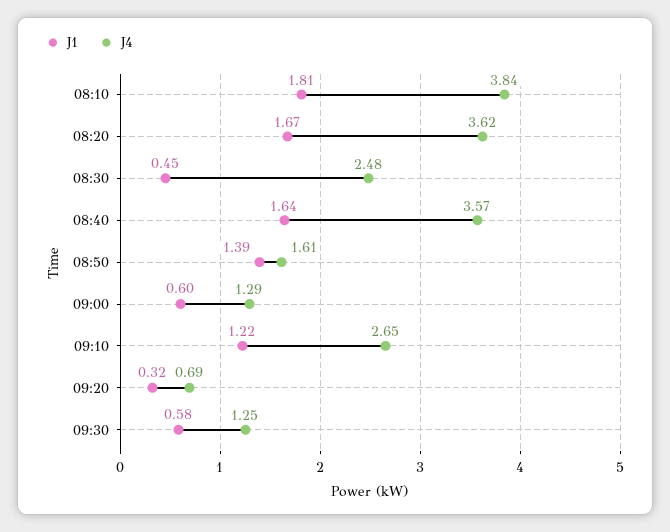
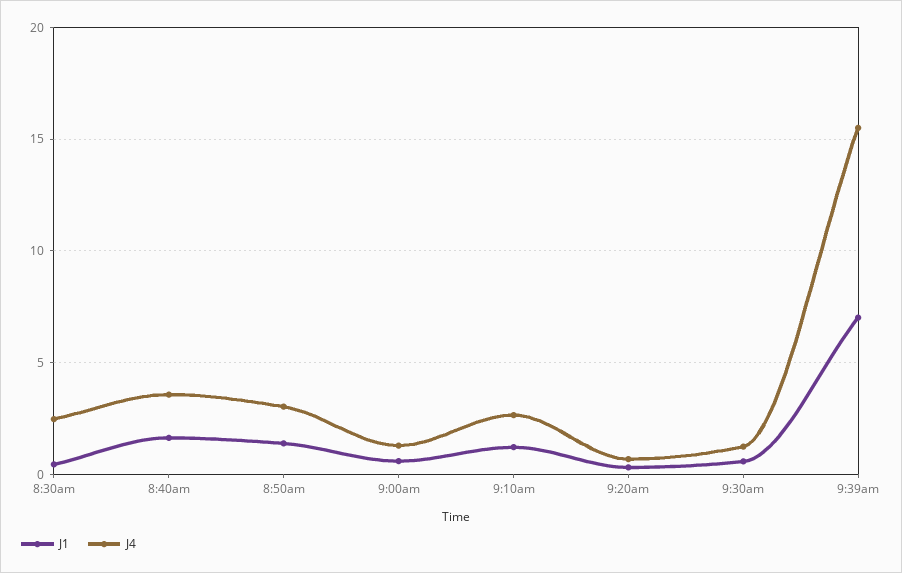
J1, 08:10: 1.81 -> none
J4, 08:10: 3.84 -> none
J1, 08:20: 1.67 -> none
J4, 08:20: 3.62 -> none
J4, 08:50: 1.61 -> 3
J1, 9:39am: none -> 7
J4, 9:39am: none -> 15.5

